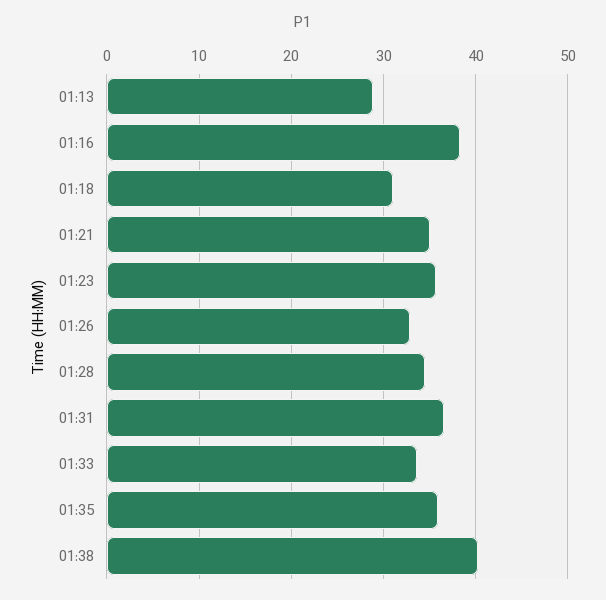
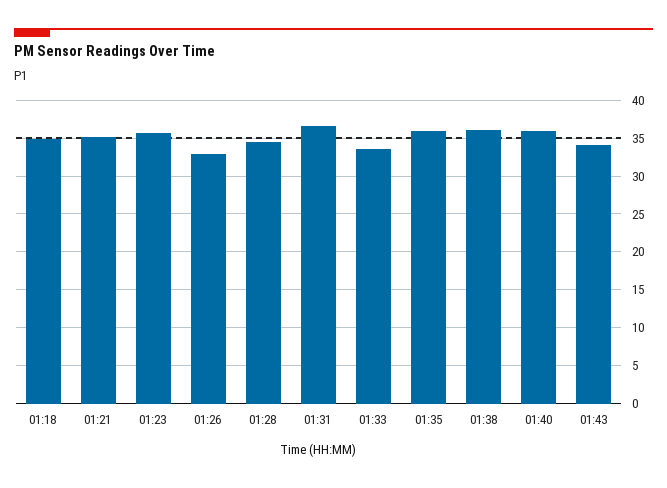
01:13: 29 -> none
01:16: 38 -> none
01:18: 31 -> 35
01:38: 40 -> 36
01:40: none -> 36
01:43: none -> 34

